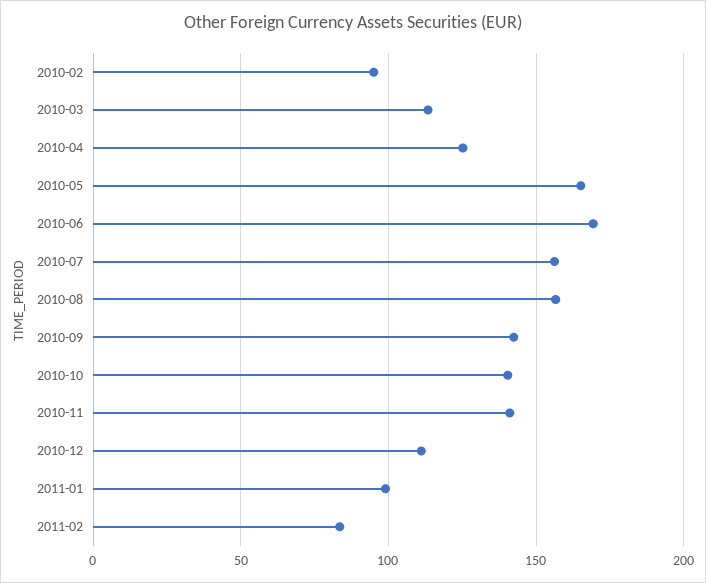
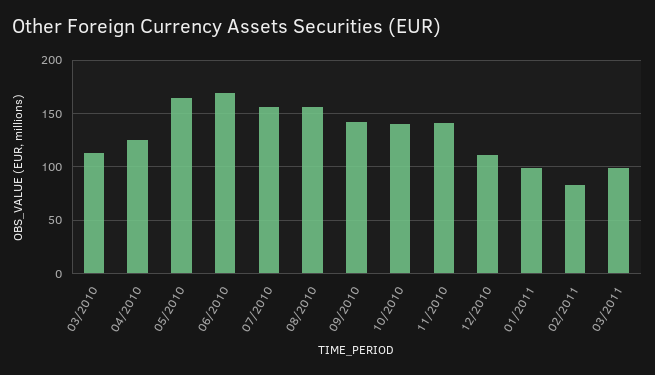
2010-02: 95 -> none
03/2011: none -> 100

